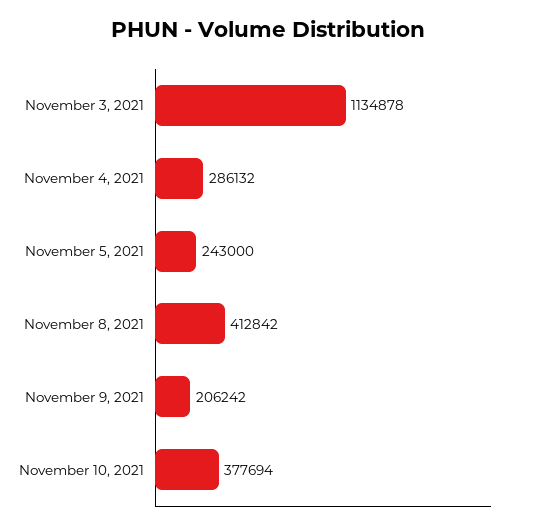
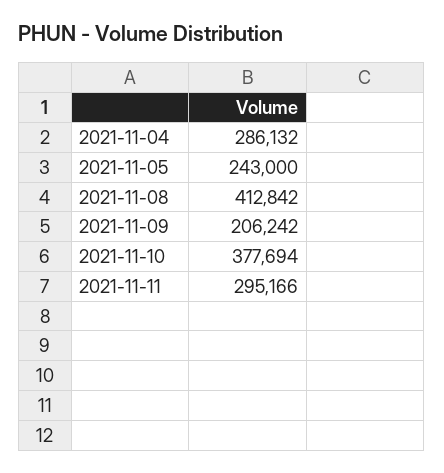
November 3, 2021: 1134878 -> none
2021-11-11: none -> 295166

